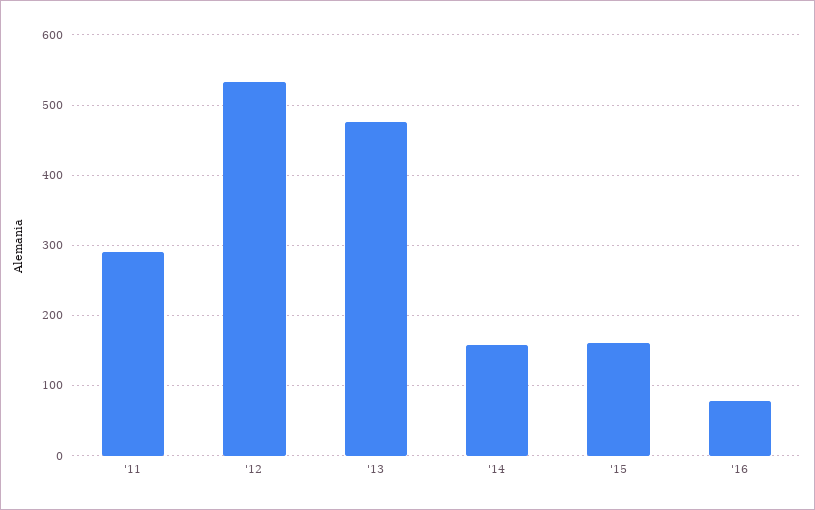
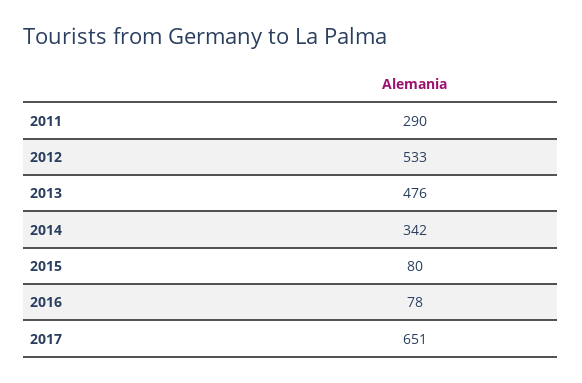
'14: 160 -> 342
'15: 160 -> 80
2017: none -> 651

